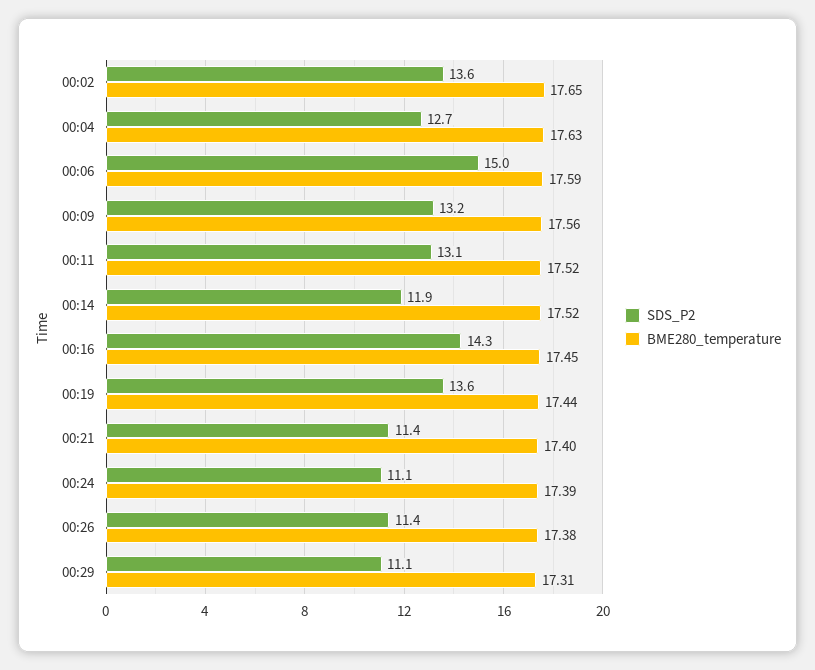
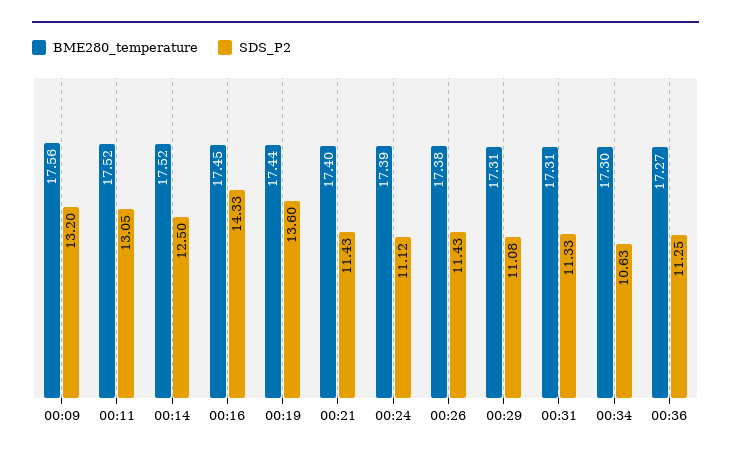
SDS_P2, 00:02: 13.6 -> none
BME280_temperature, 00:02: 17.65 -> none
SDS_P2, 00:04: 12.7 -> none
BME280_temperature, 00:04: 17.63 -> none
SDS_P2, 00:06: 15 -> none
BME280_temperature, 00:06: 17.59 -> none
SDS_P2, 00:14: 11.9 -> 12.5
BME280_temperature, 00:31: none -> 17.31
SDS_P2, 00:31: none -> 11.33
BME280_temperature, 00:34: none -> 17.3
SDS_P2, 00:34: none -> 10.63
BME280_temperature, 00:36: none -> 17.27
SDS_P2, 00:36: none -> 11.25

